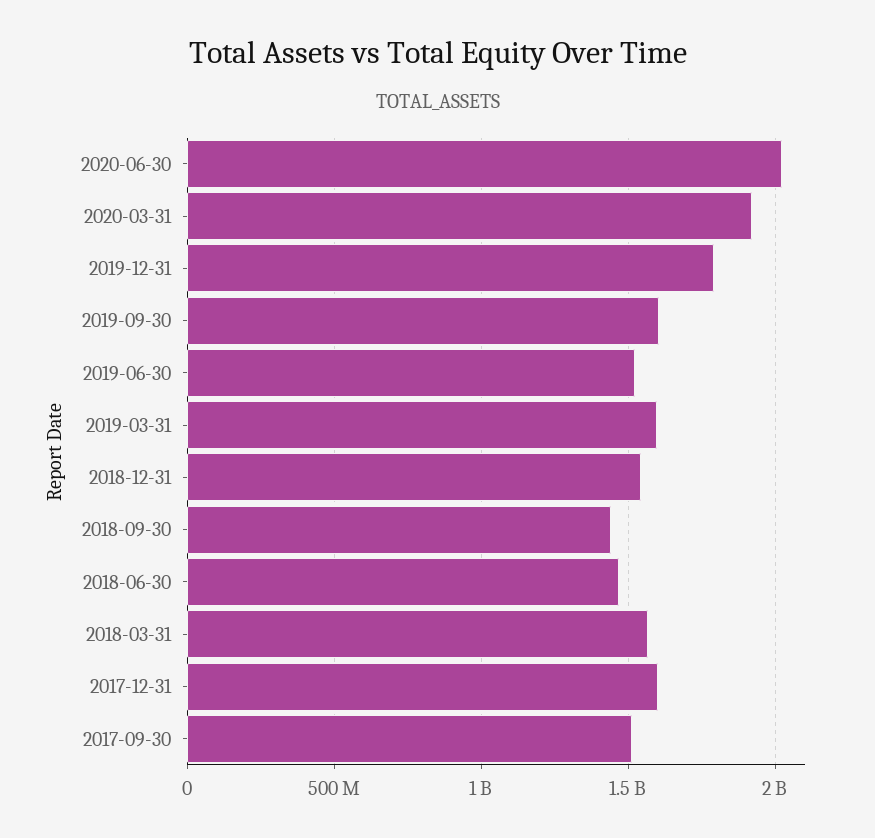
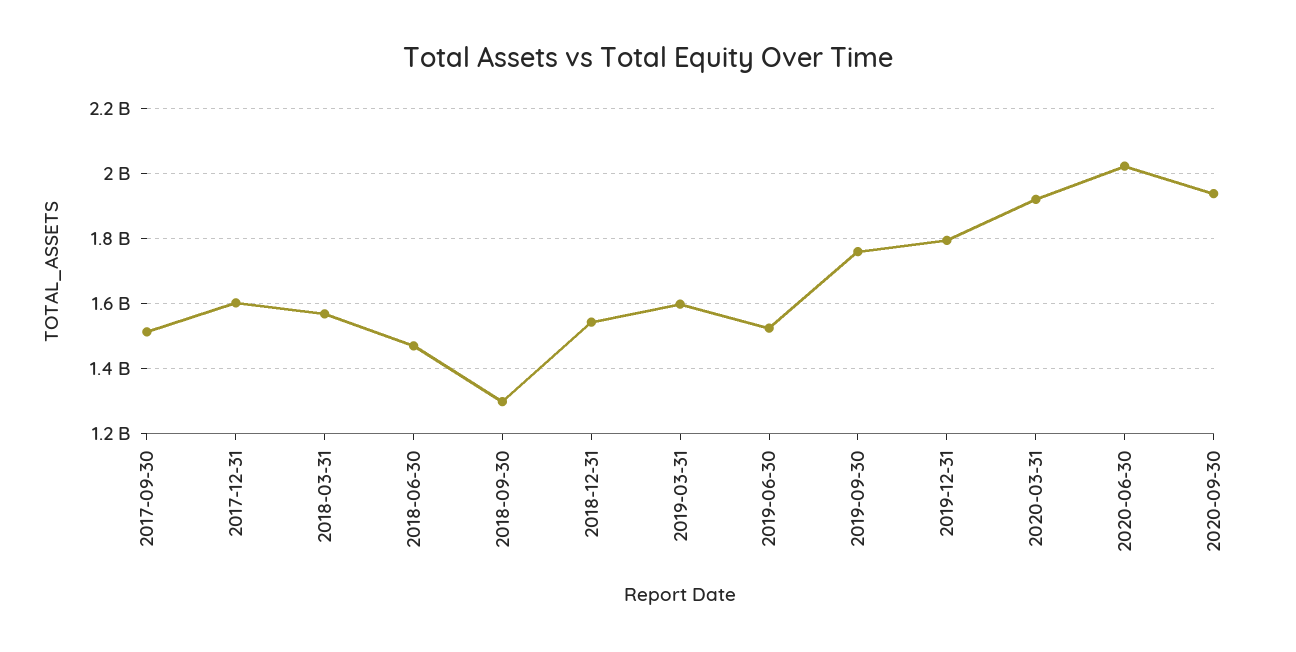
2019-09-30: 1600000000 -> 1760000000
2018-09-30: 1450000000 -> 1300000000
2020-09-30: none -> 1940000000

